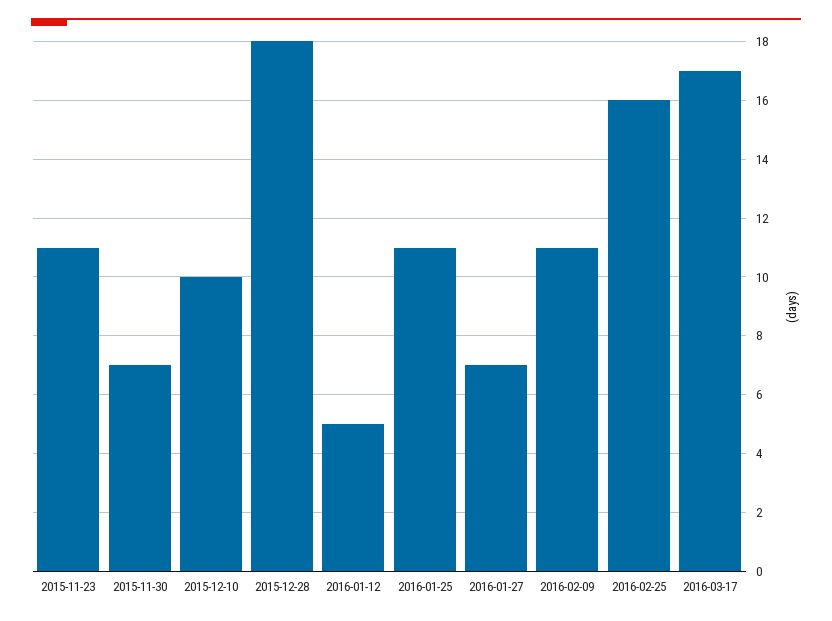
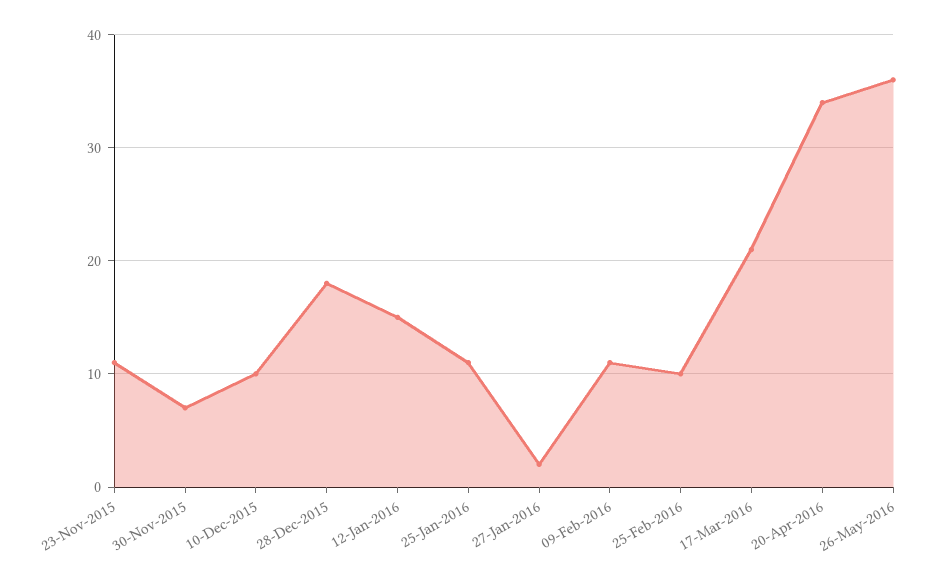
2016-01-12: 5 -> 15
2016-01-27: 7 -> 2
2016-02-25: 16 -> 10
2016-03-17: 17 -> 21
20-Apr-2016: none -> 34
26-May-2016: none -> 36

